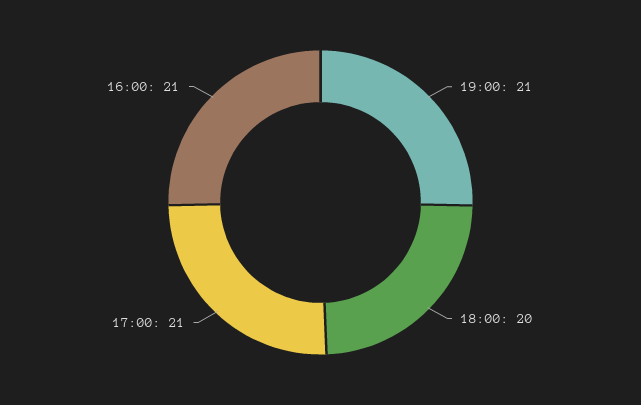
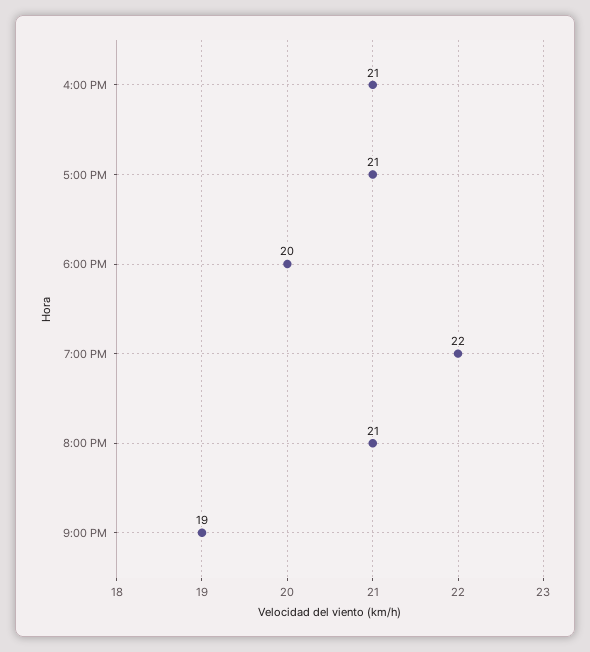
19:00: 21 -> 22
8:00 PM: none -> 21
9:00 PM: none -> 19

